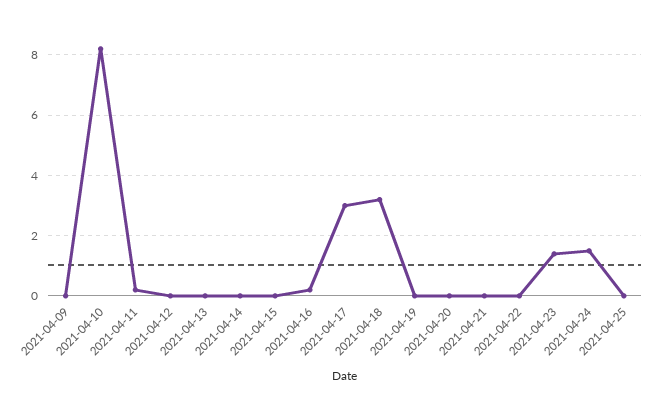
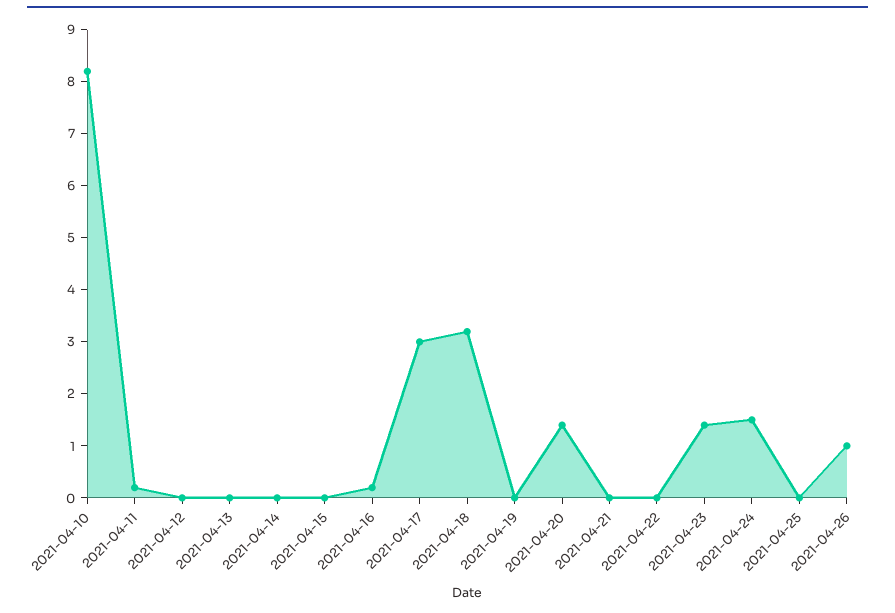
2021-04-09: 0 -> none
2021-04-20: 0 -> 1.5
2021-04-26: none -> 1

